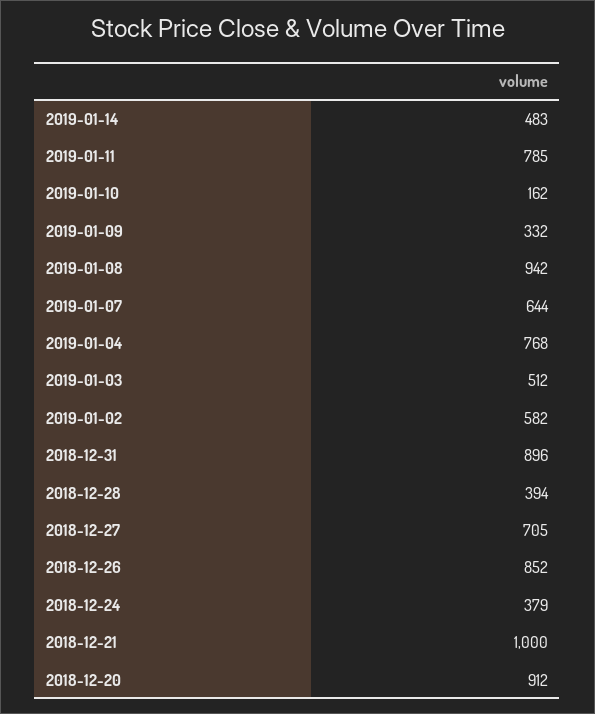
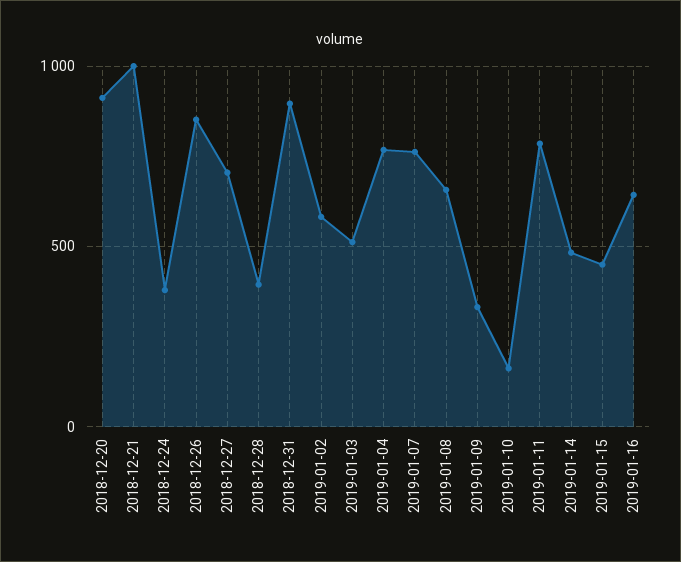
2019-01-08: 942 -> 650
2019-01-07: 644 -> 750
2019-01-15: none -> 450
2019-01-16: none -> 650

